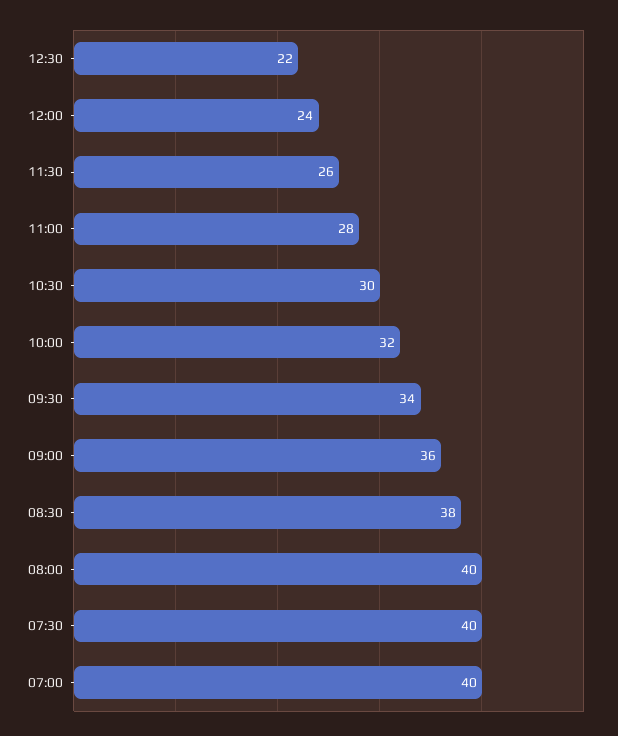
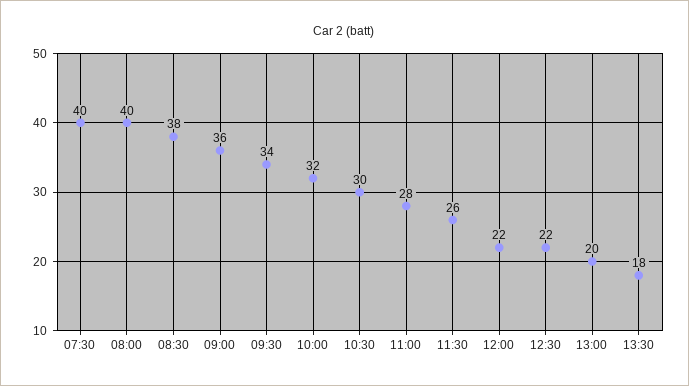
12:00: 24 -> 22
07:00: 40 -> none
13:00: none -> 20
13:30: none -> 18

